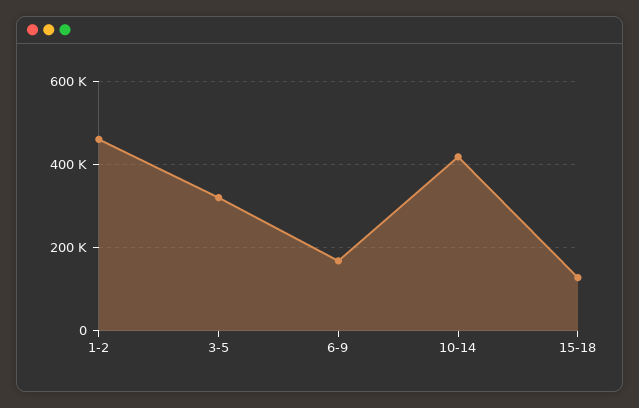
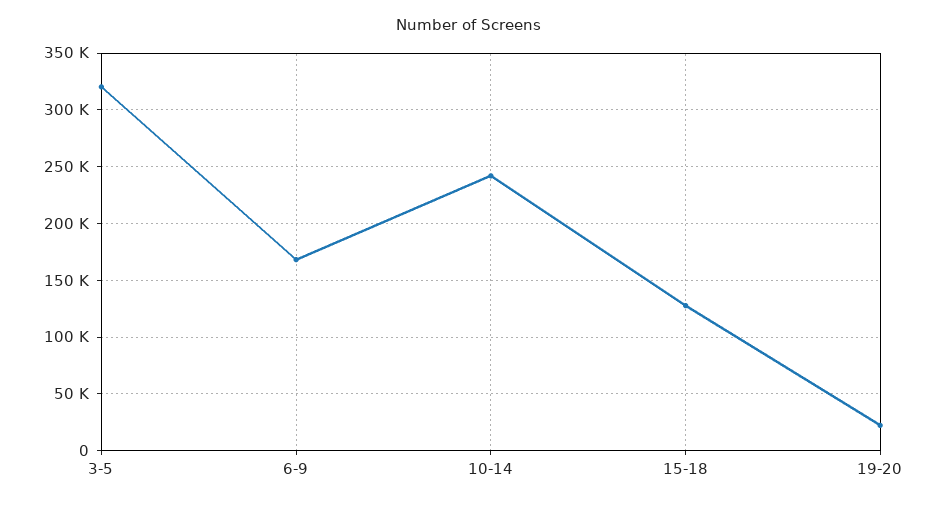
1-2: 460000 -> none
10-14: 420000 -> 240000
19-20: none -> 20000

